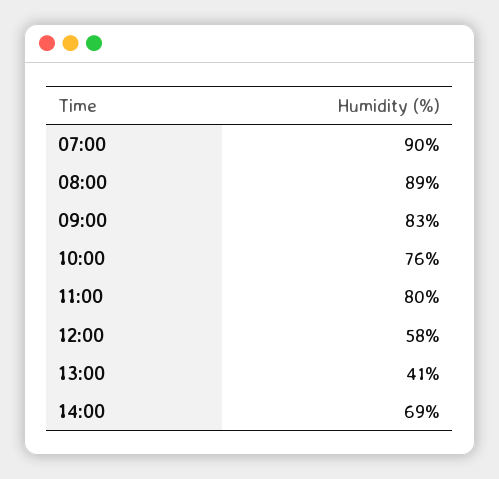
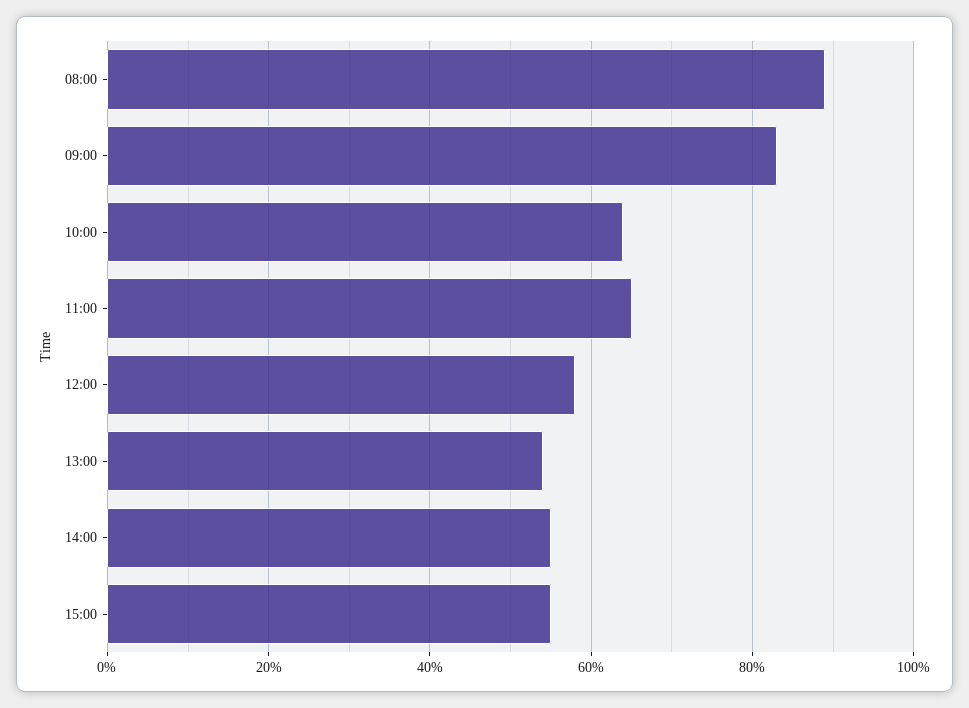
07:00: 90 -> none
10:00: 76 -> 65
11:00: 80 -> 65
13:00: 41 -> 55
14:00: 69 -> 55
15:00: none -> 55

